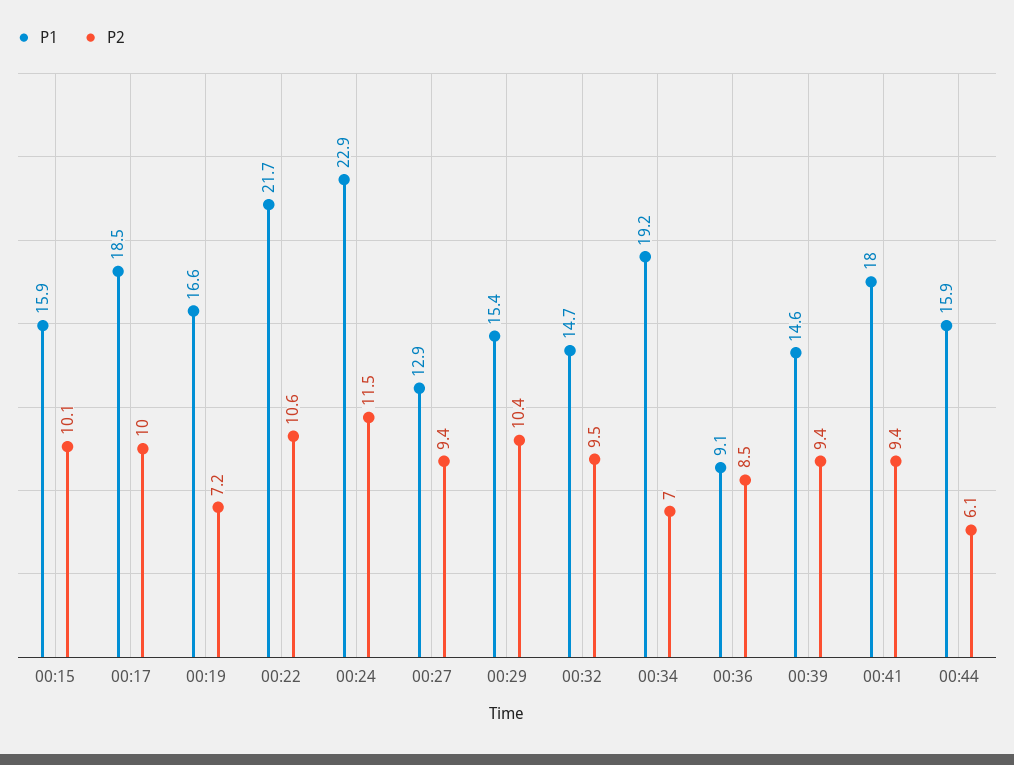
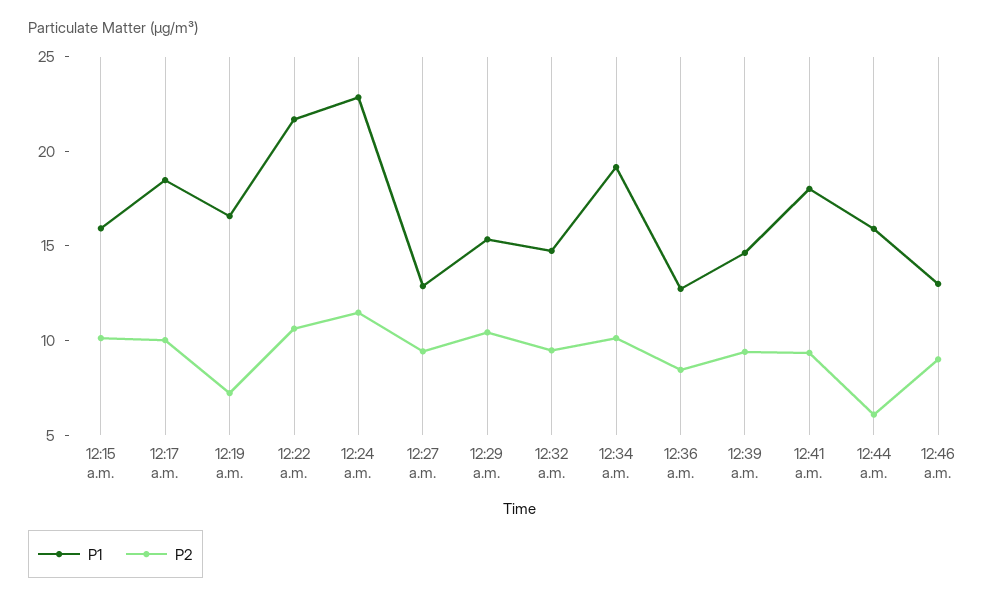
P2, 00:34: 7 -> 10
P1, 00:36: 9.1 -> 13
P1, 12:46 a.m.: none -> 13
P2, 12:46 a.m.: none -> 9

